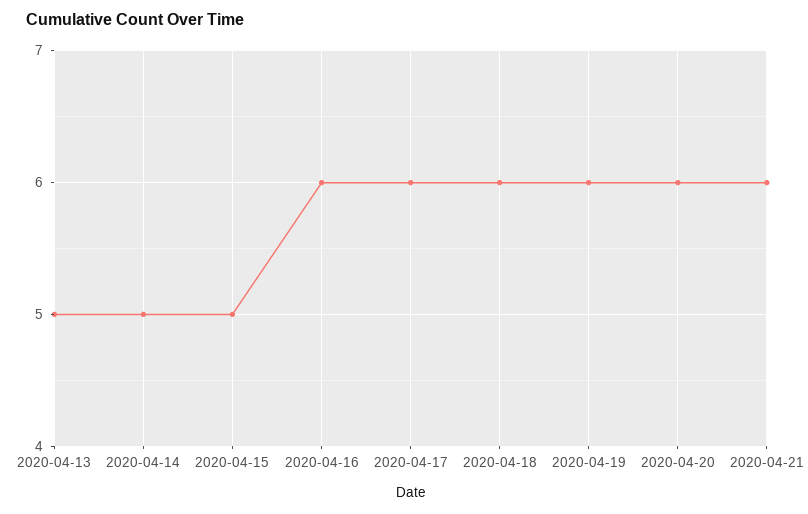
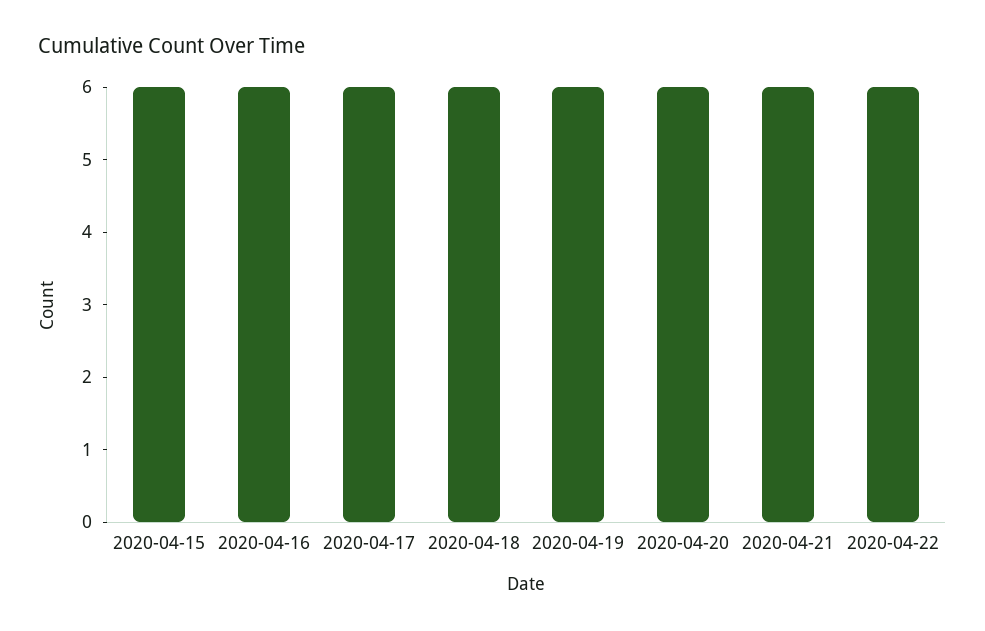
2020-04-13: 5 -> none
2020-04-14: 5 -> none
2020-04-15: 5 -> 6
2020-04-22: none -> 6

